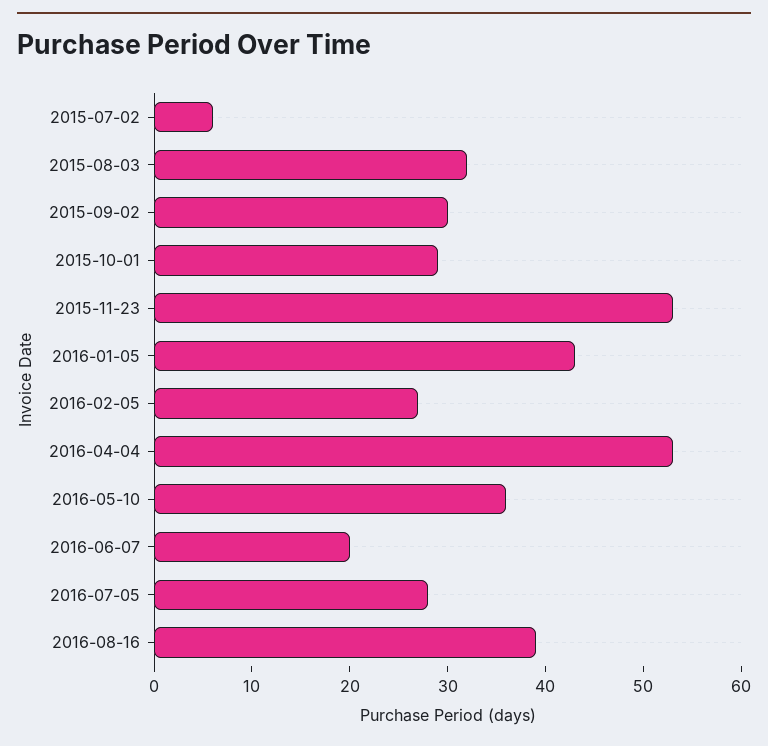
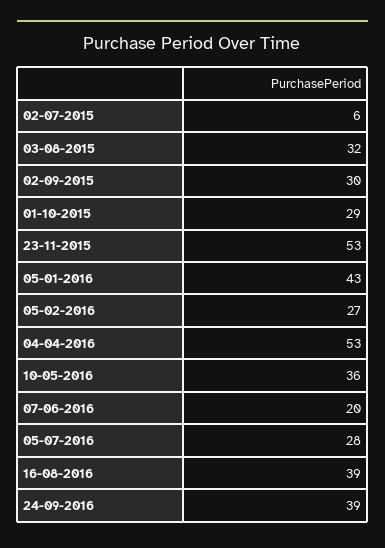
24-09-2016: none -> 39

